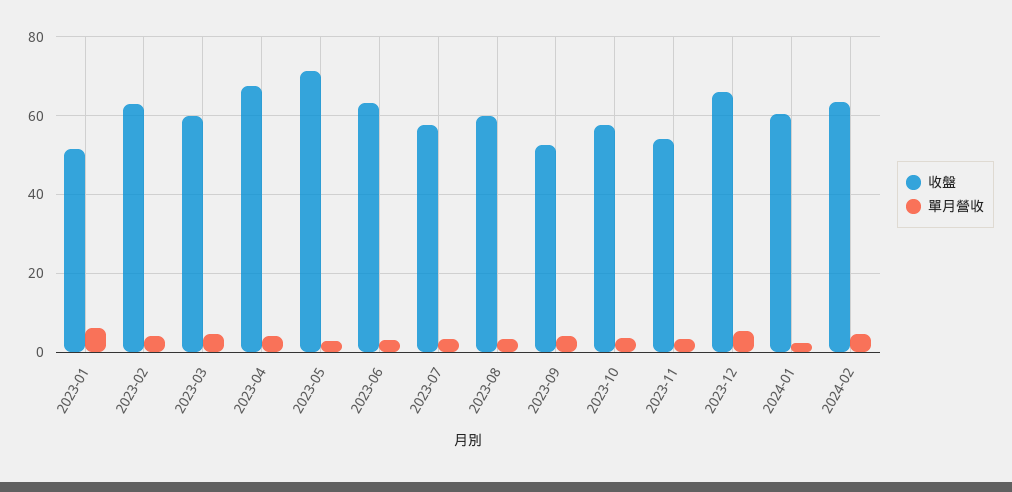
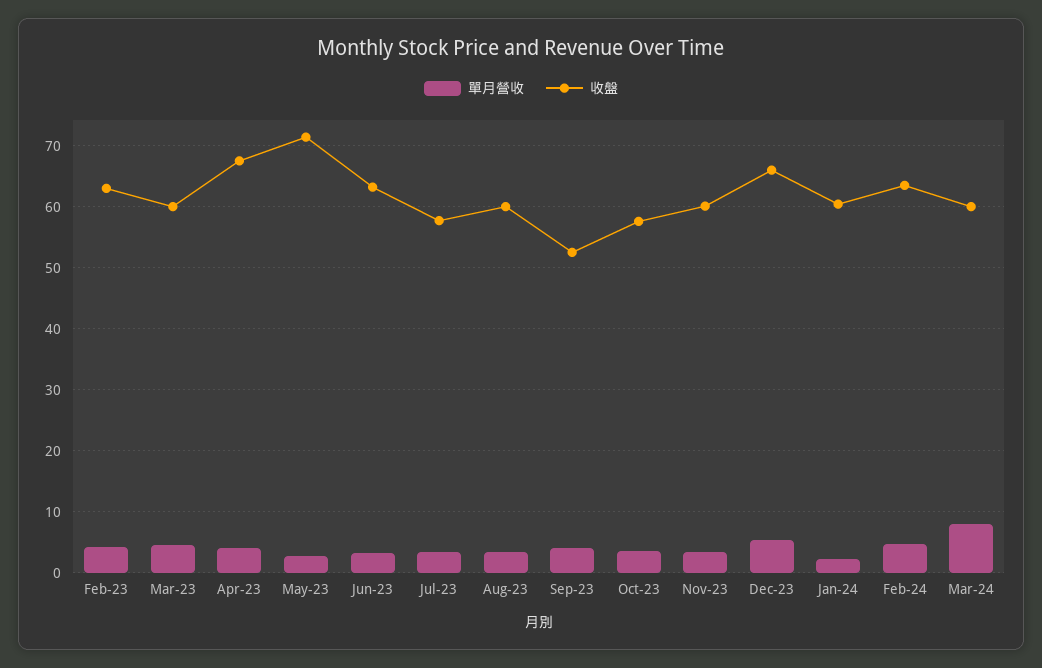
收盤, 2023-01: 52 -> none
單月營收, 2023-01: 6 -> none
收盤, 2023-11: 54 -> 60
單月營收, Mar-24: none -> 8
收盤, Mar-24: none -> 60

